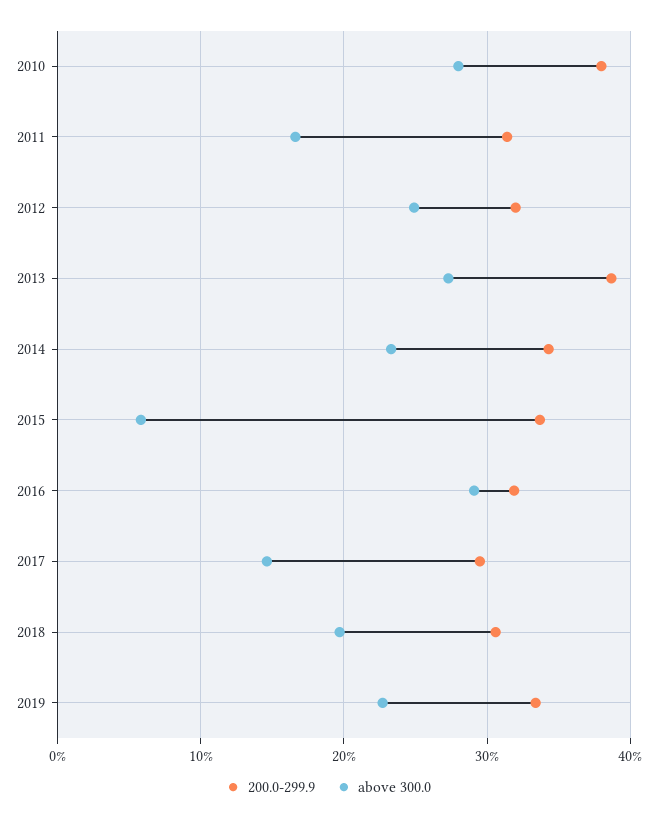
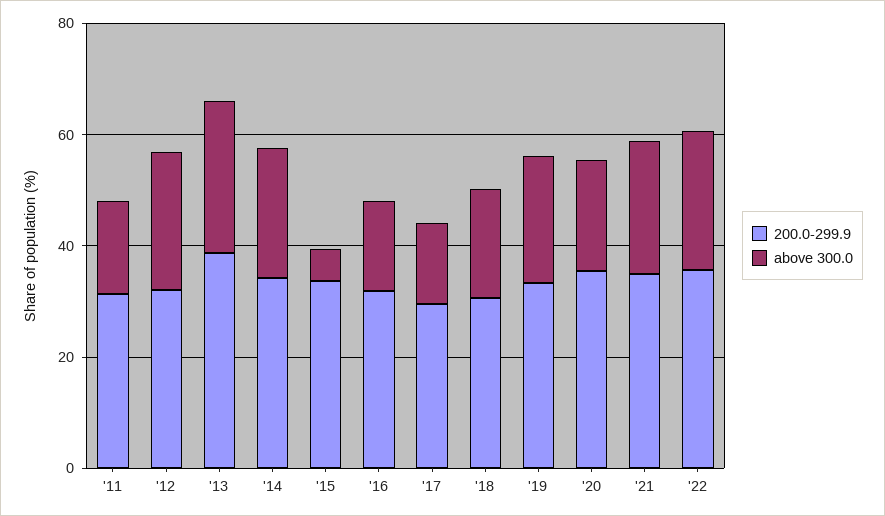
200.0-299.9, 2010: 38 -> none
above 300.0, 2010: 28 -> none
above 300.0, 2016: 29 -> 15
200.0-299.9, '20: none -> 35
above 300.0, '20: none -> 20
200.0-299.9, '21: none -> 35
above 300.0, '21: none -> 25
200.0-299.9, '22: none -> 35
above 300.0, '22: none -> 25

